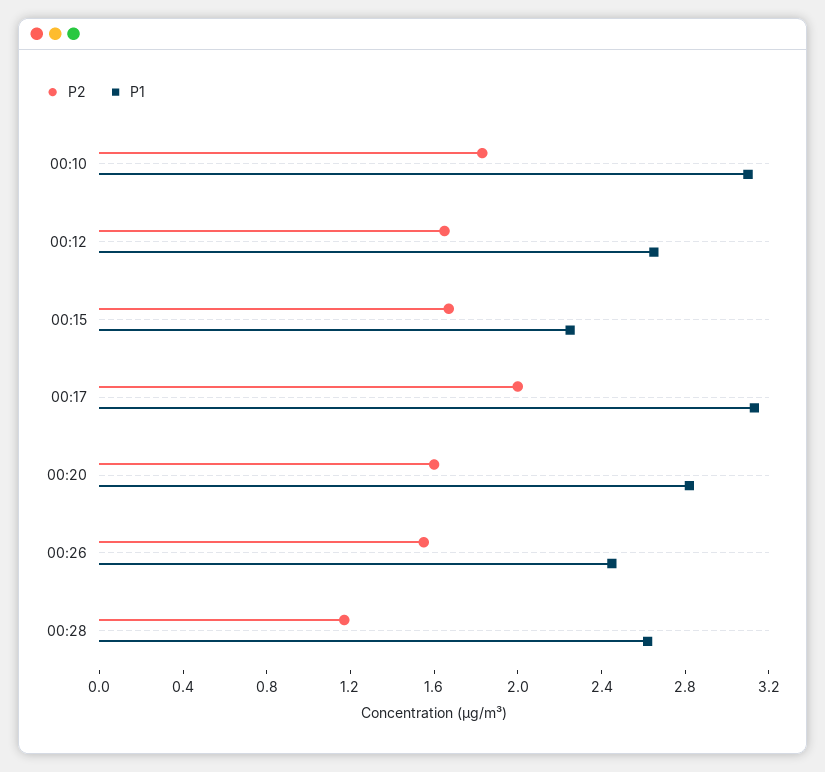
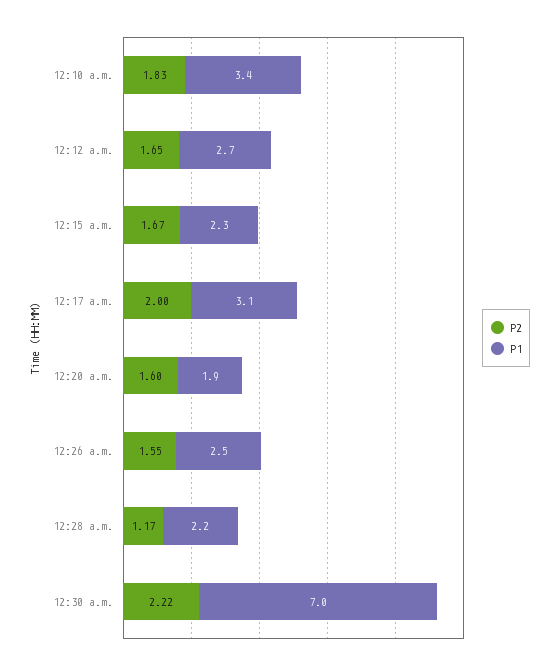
P1, 00:10: 3.1 -> 3.4
P1, 00:20: 2.8 -> 1.9
P1, 00:28: 2.6 -> 2.2
P2, 12:30 a.m.: none -> 2.22
P1, 12:30 a.m.: none -> 7

